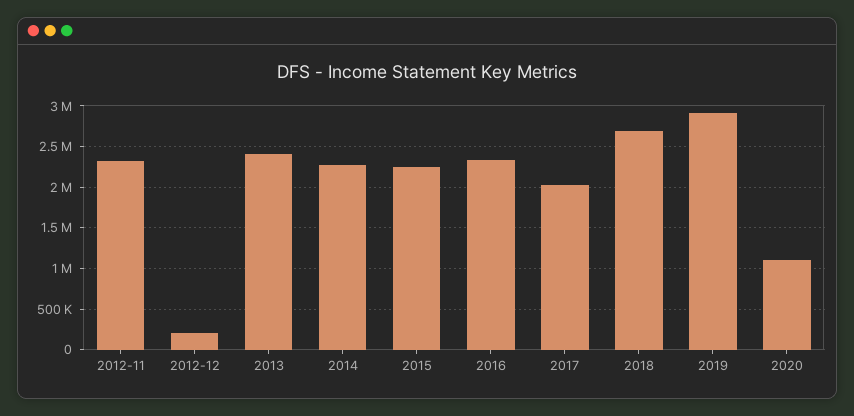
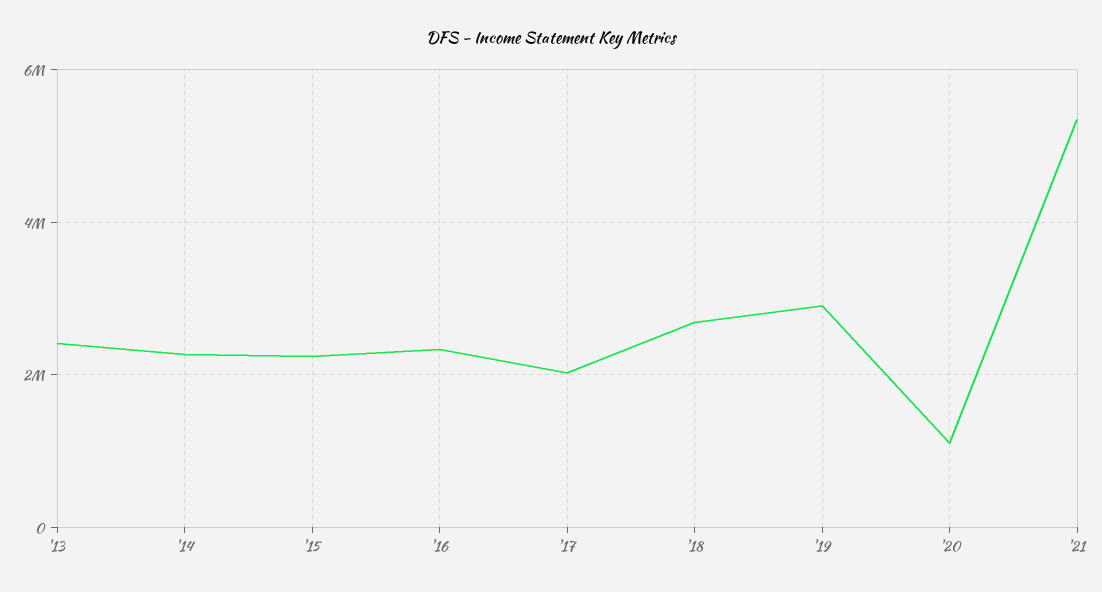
2012-11: 2300000 -> none
2012-12: 200000 -> none
'21: none -> 5400000

